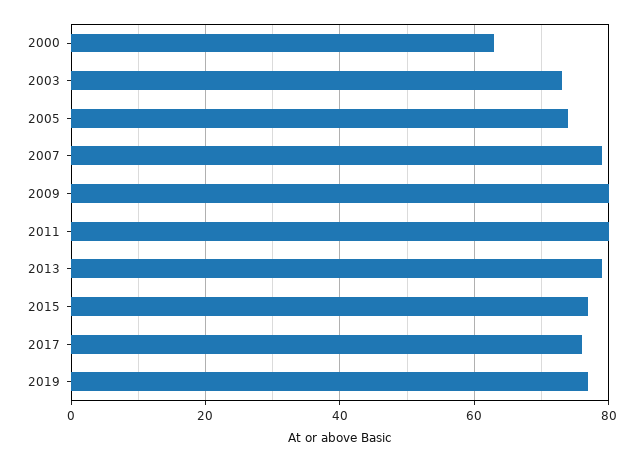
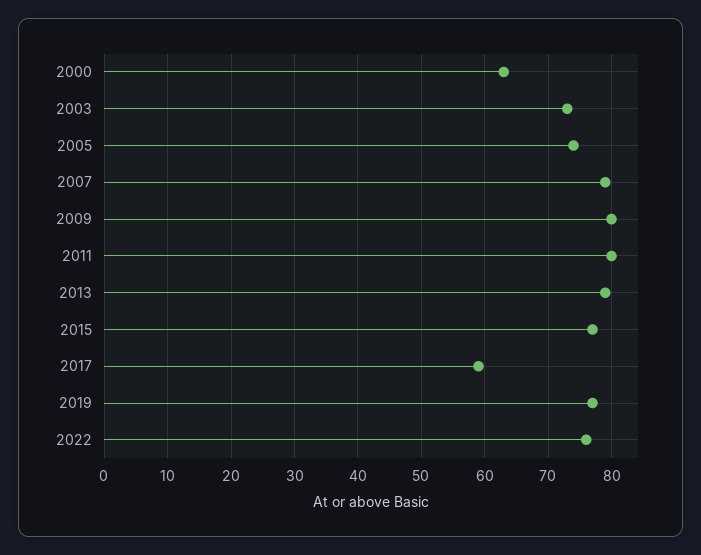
2017: 75 -> 59
2022: none -> 76

